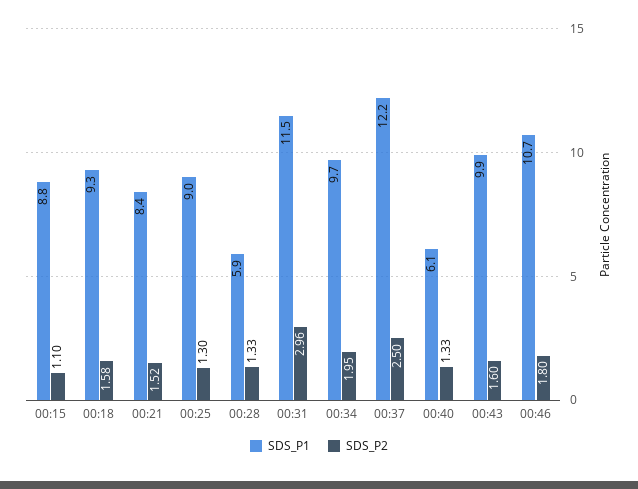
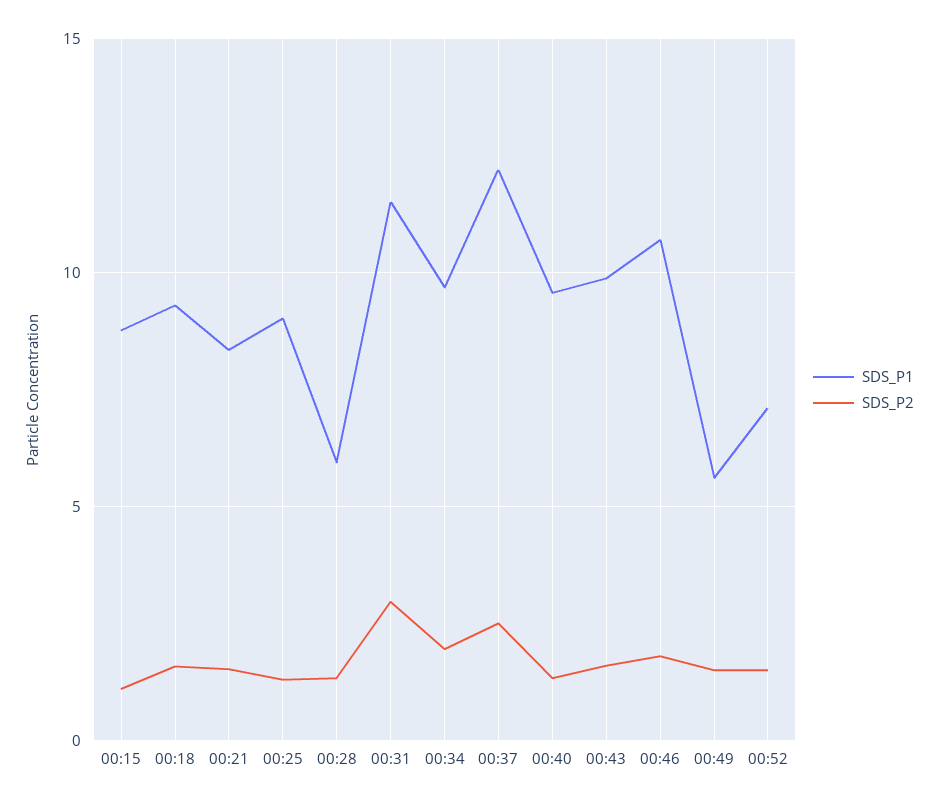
SDS_P1, 00:40: 6.1 -> 9.5
SDS_P1, 00:49: none -> 5.5
SDS_P2, 00:49: none -> 1.5
SDS_P1, 00:52: none -> 7
SDS_P2, 00:52: none -> 1.5

